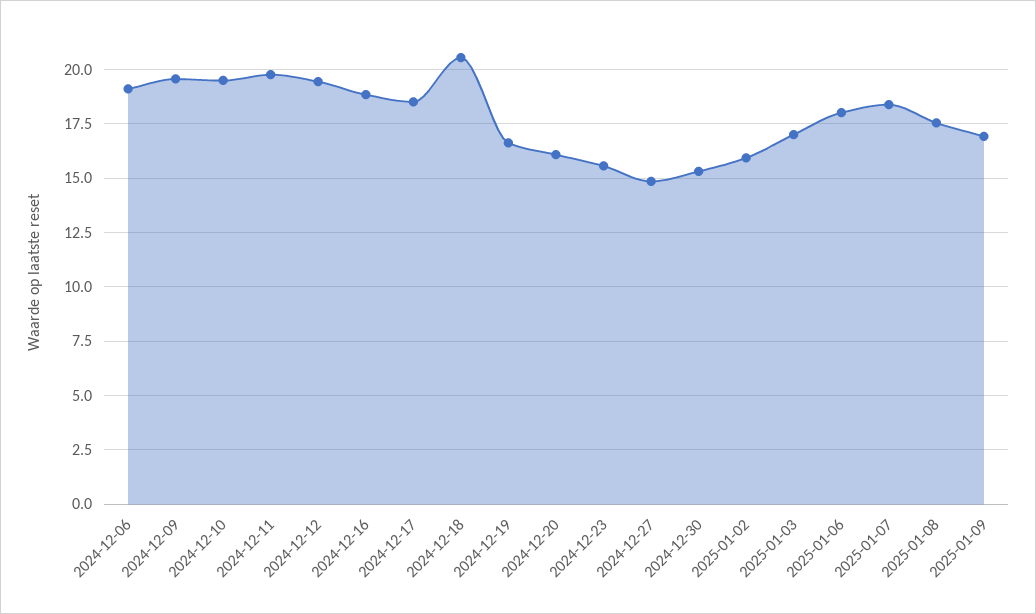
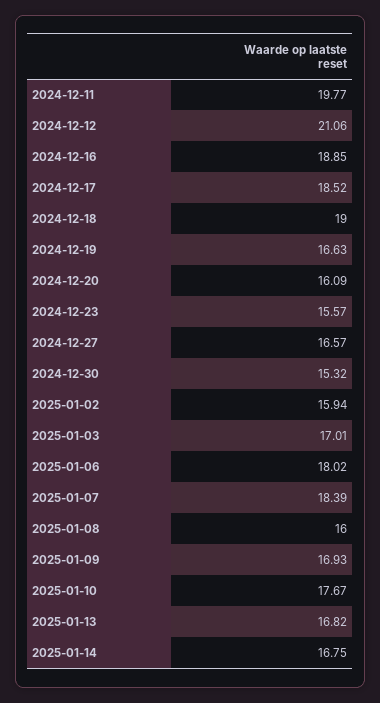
2024-12-06: 19 -> none
2024-12-09: 19.5 -> none
2024-12-10: 19.5 -> none
2024-12-12: 19.5 -> 21.06
2024-12-18: 20.5 -> 19
2024-12-27: 15 -> 16.57
2025-01-08: 17.5 -> 16
2025-01-10: none -> 17.67
2025-01-13: none -> 16.82
2025-01-14: none -> 16.75

